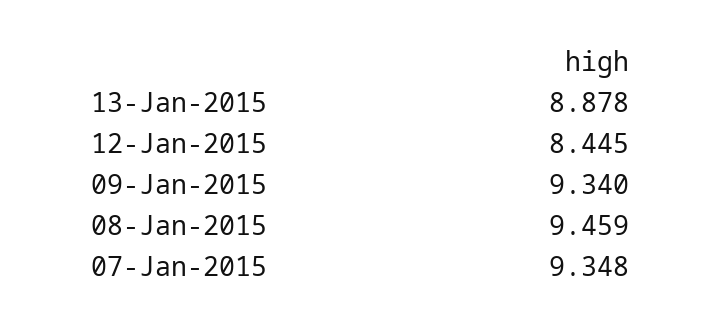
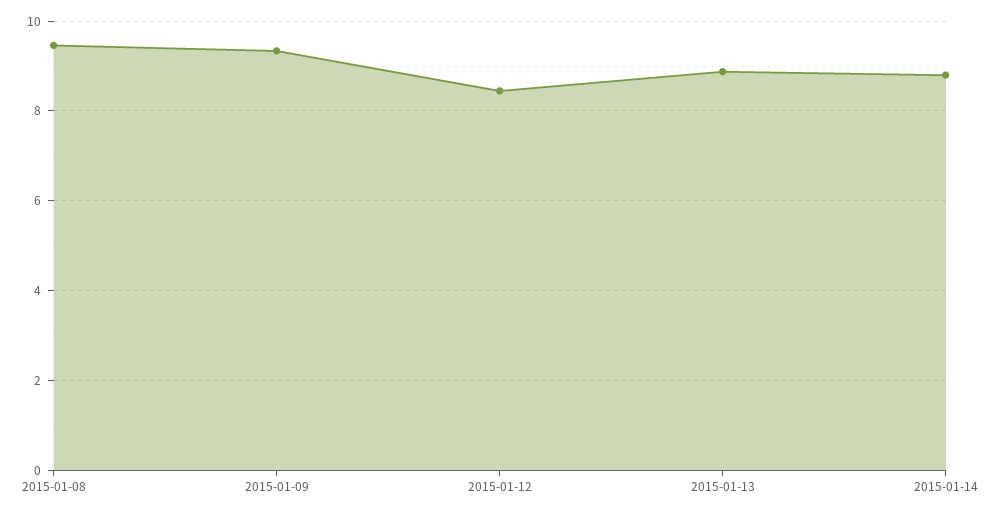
07-Jan-2015: 9.348 -> none
2015-01-14: none -> 8.8

